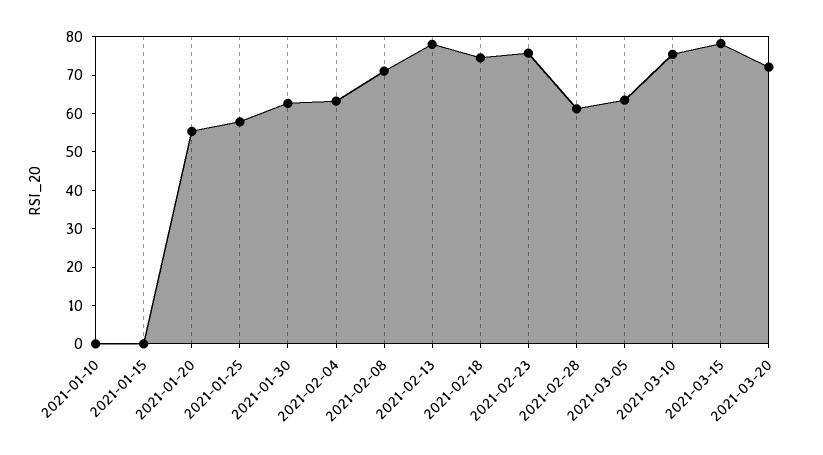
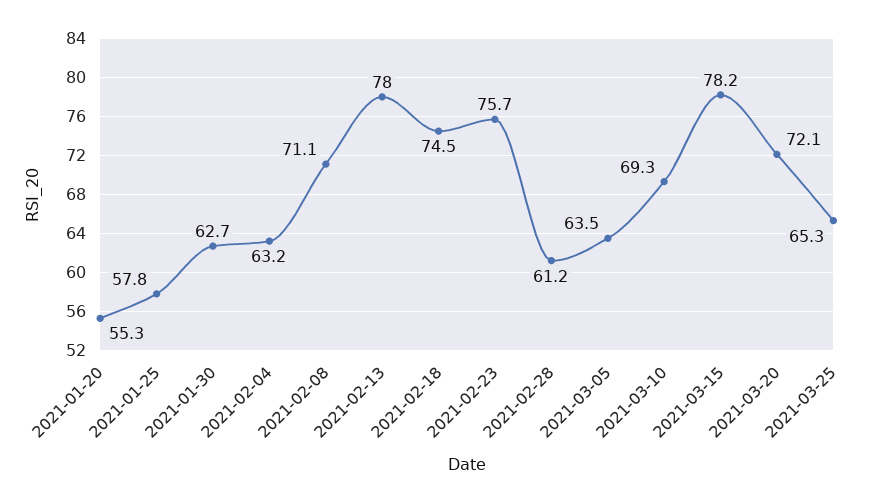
2021-01-10: 0 -> none
2021-01-15: 0 -> none
2021-03-10: 75 -> 69.3
2021-03-25: none -> 65.3

